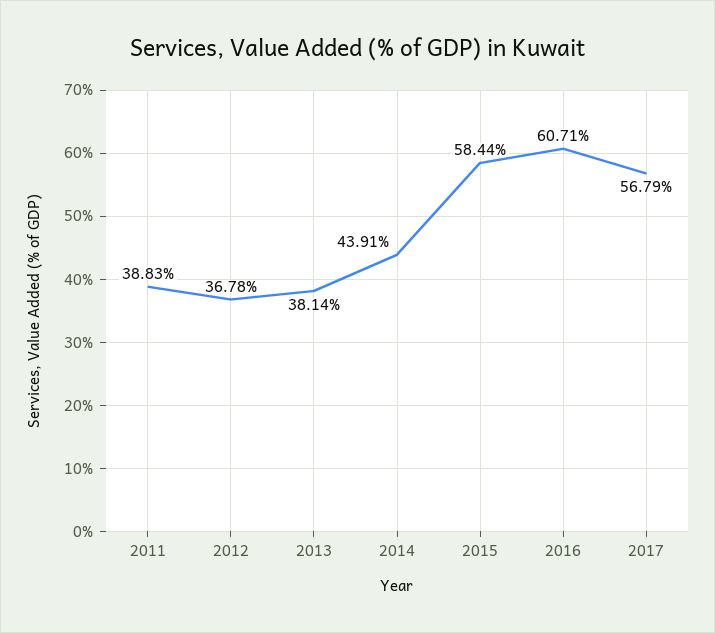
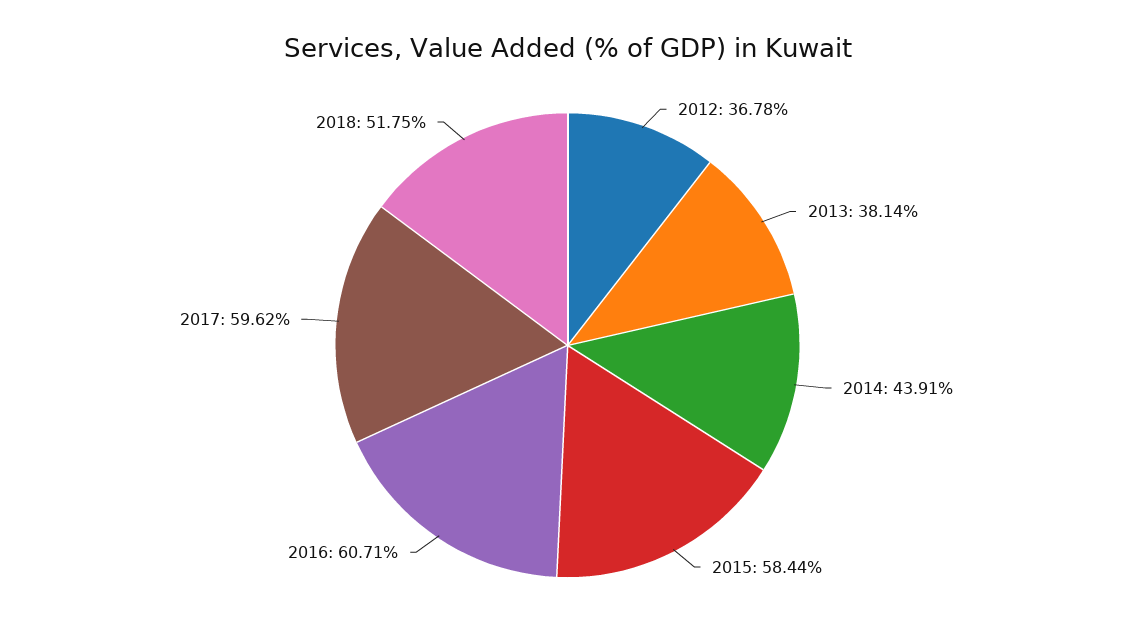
2011: 38.83 -> none
2017: 56.79 -> 59.62
2018: none -> 51.75

